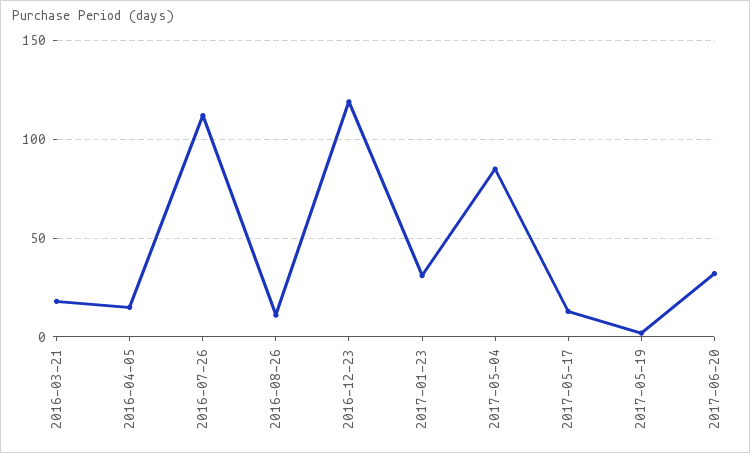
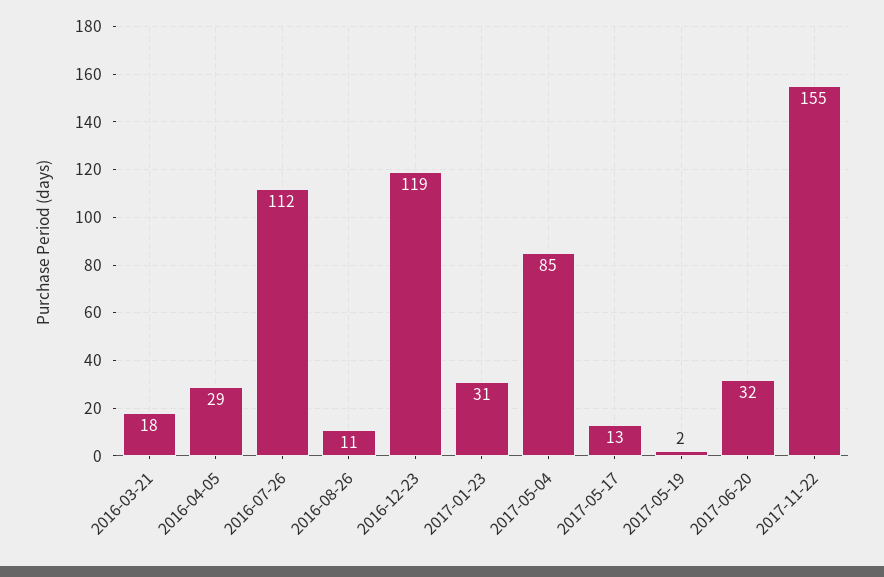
2016-04-05: 15 -> 29
2017-11-22: none -> 155

